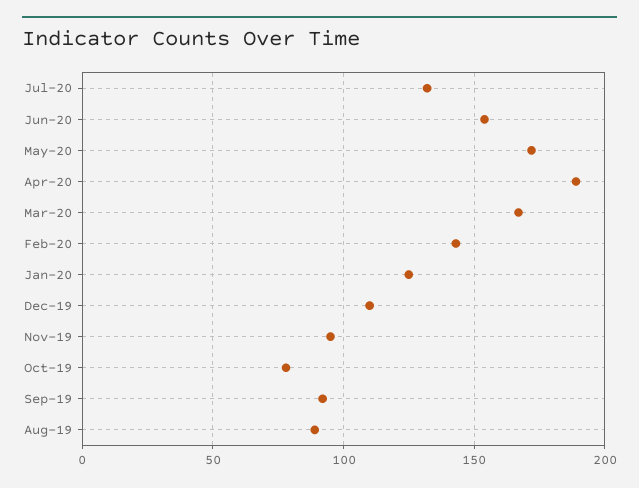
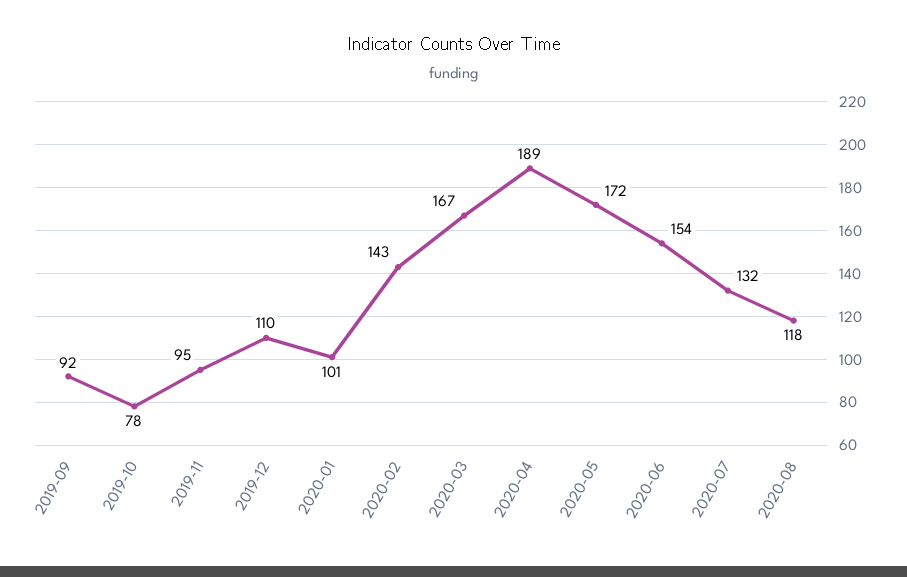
Jan-20: 125 -> 101
Aug-19: 90 -> none
2020-08: none -> 118

